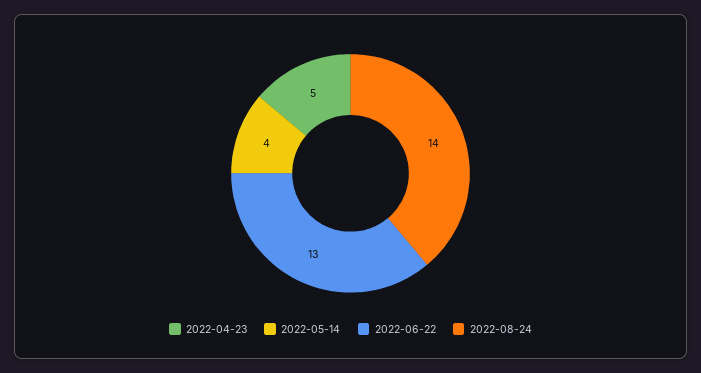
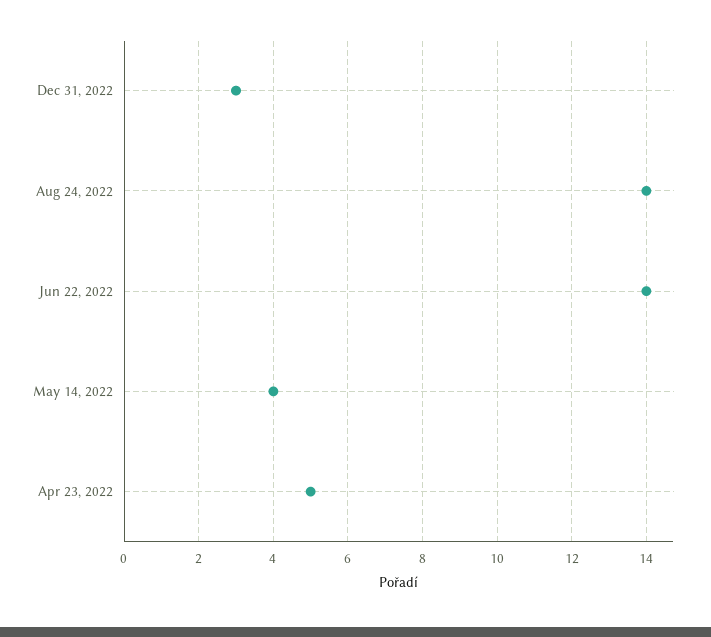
2022-06-22: 13 -> 14
Dec 31, 2022: none -> 3

